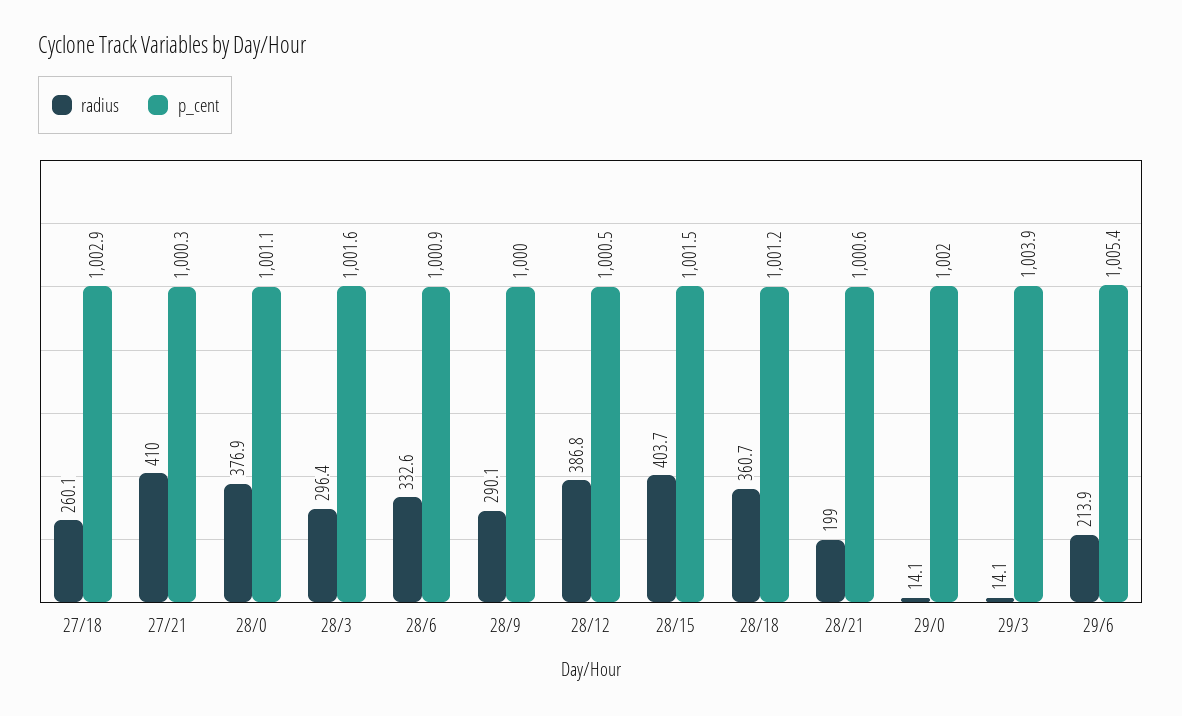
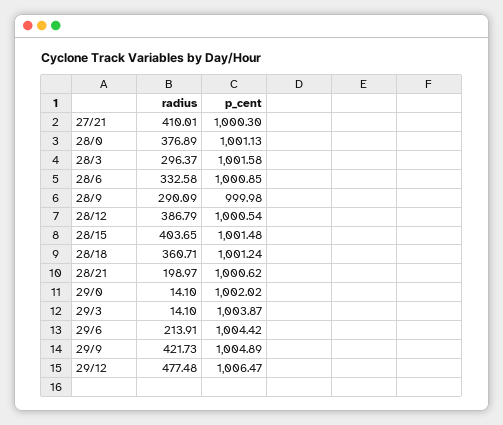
radius, 27/18: 260.1 -> none
p_cent, 27/18: 1002.9 -> none
p_cent, 29/6: 1005.4 -> 1004.42
radius, 29/9: none -> 421.73
p_cent, 29/9: none -> 1004.89
radius, 29/12: none -> 477.48
p_cent, 29/12: none -> 1006.47

